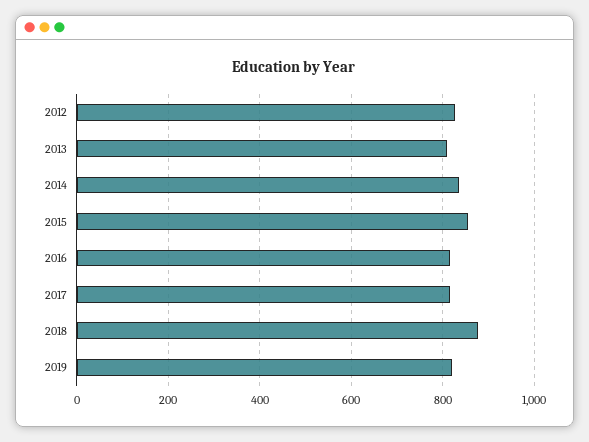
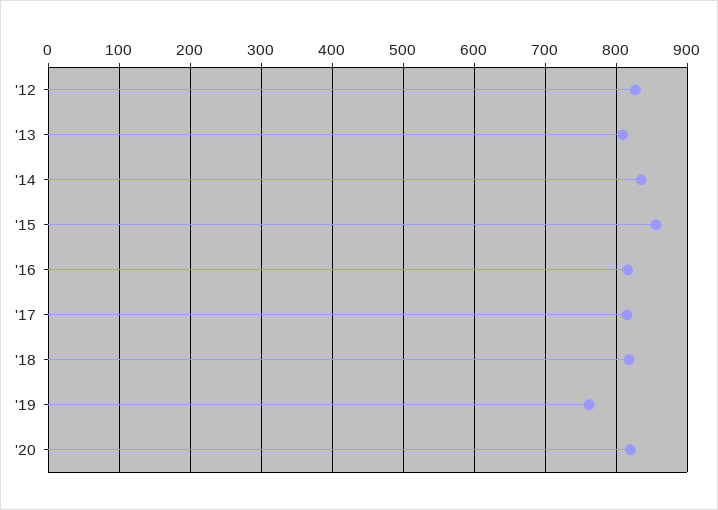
2018: 880 -> 820
2019: 820 -> 760
'20: none -> 820

